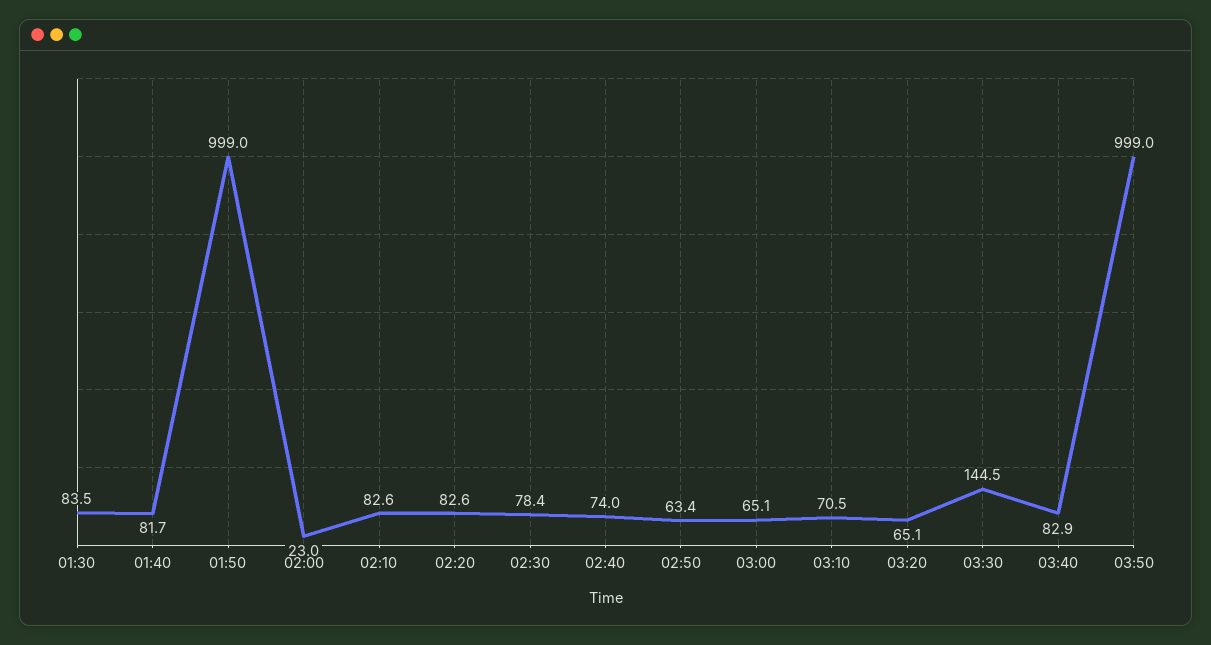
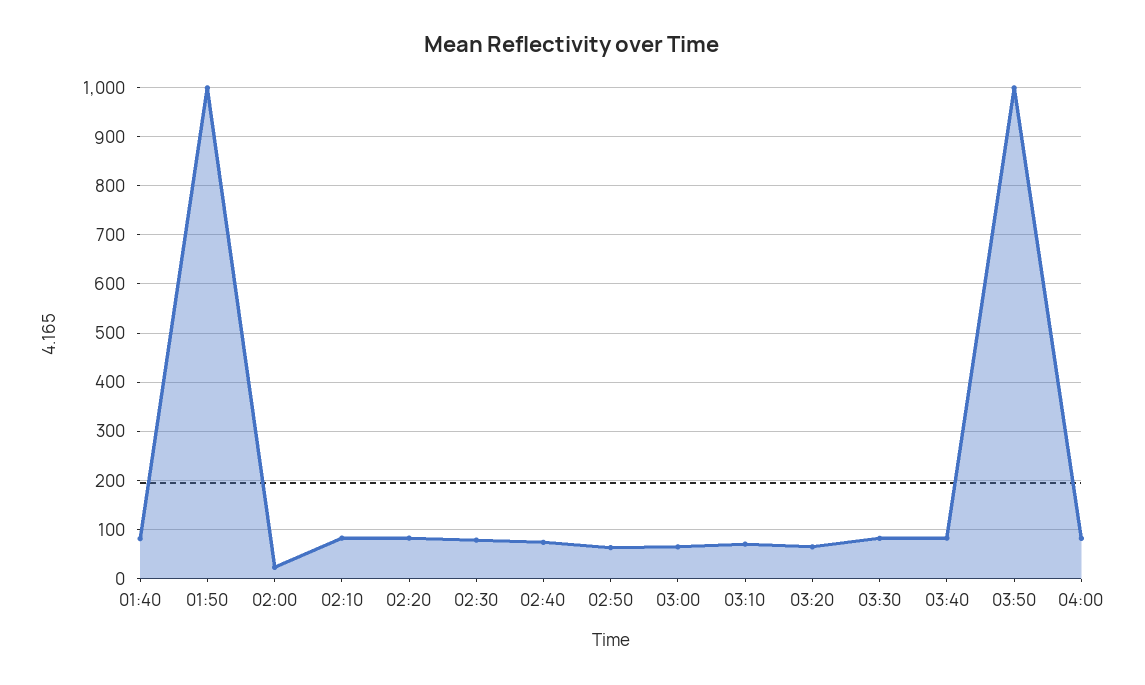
01:30: 83.5 -> none
03:30: 144.5 -> 80
04:00: none -> 80

